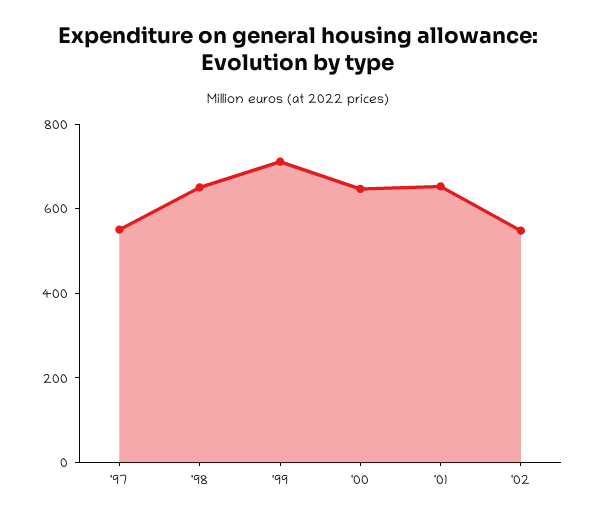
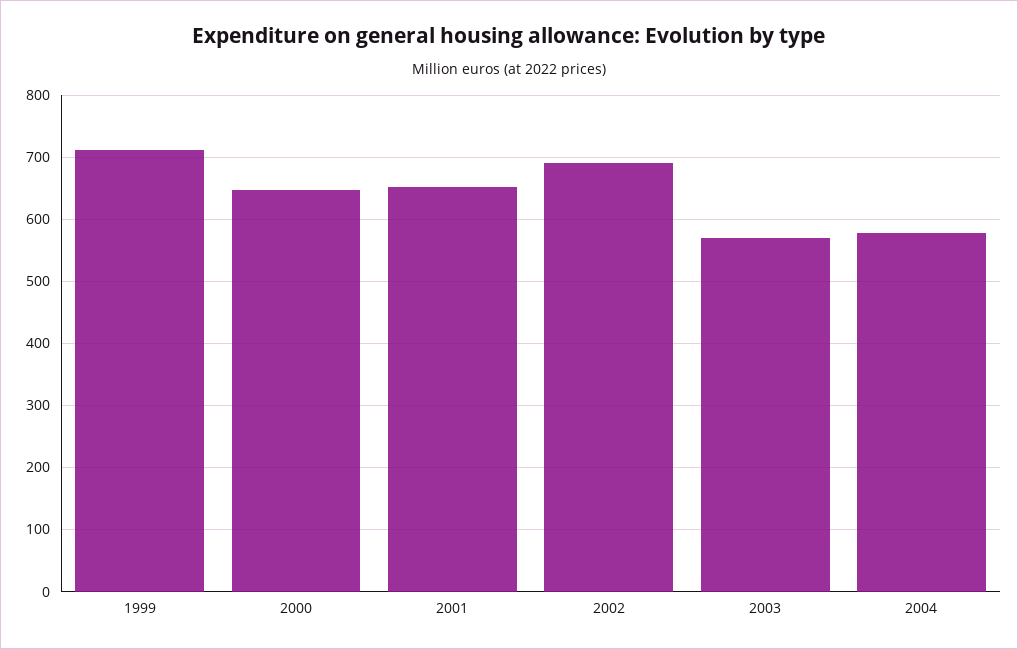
'97: 550 -> none
'98: 650 -> none
'02: 550 -> 690
2003: none -> 570
2004: none -> 580

